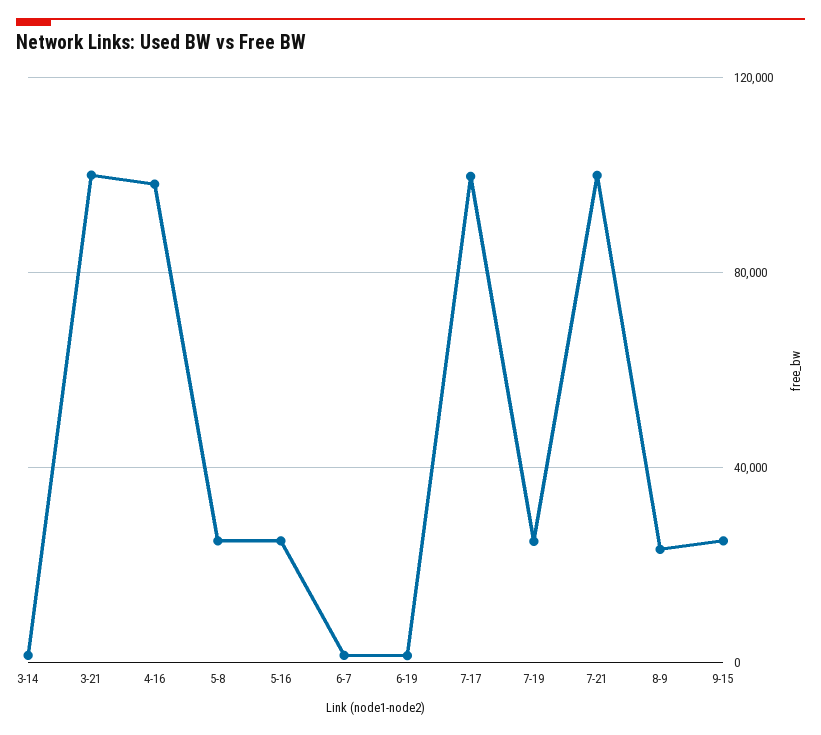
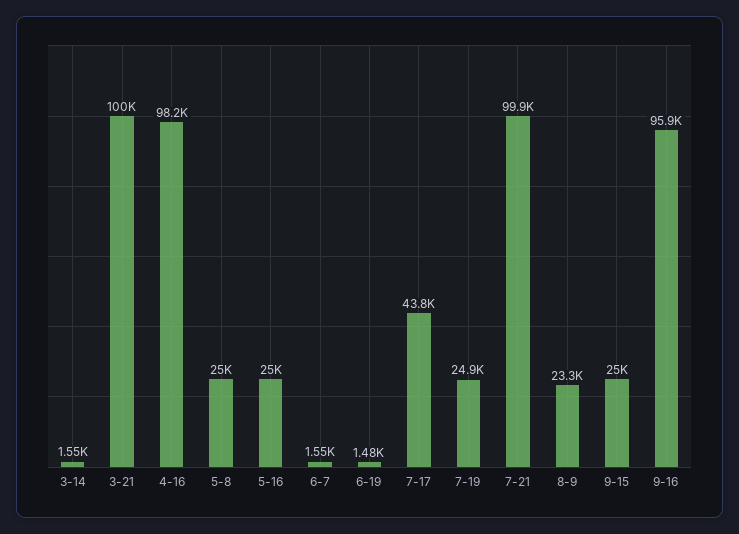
7-17: 100000 -> 43800
9-16: none -> 95900

